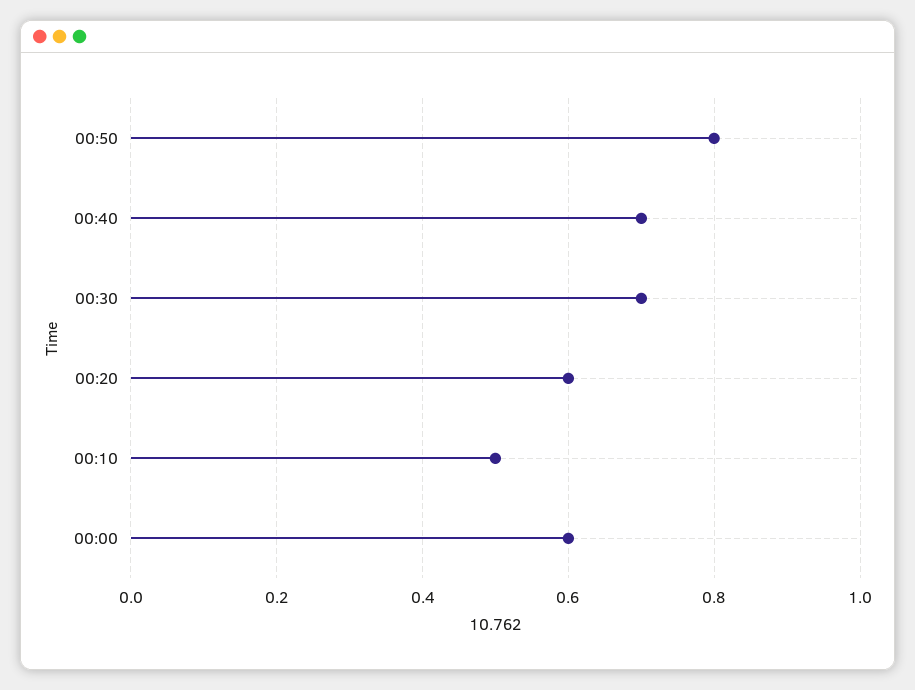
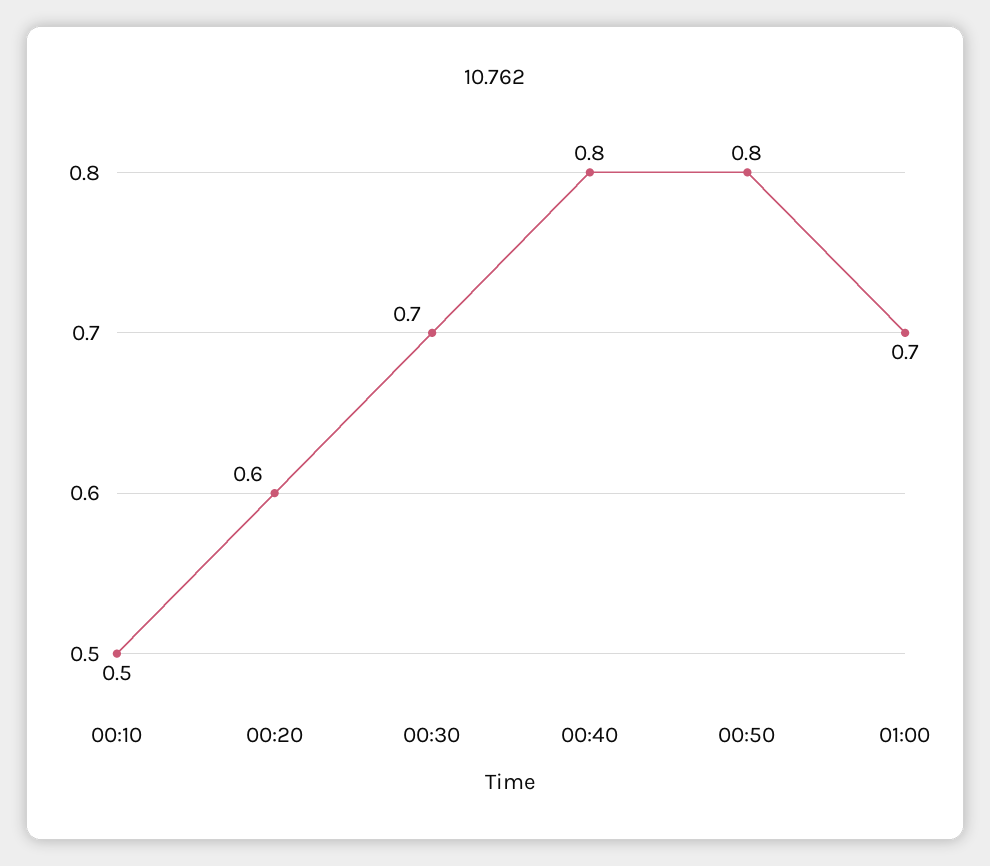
00:40: 0.7 -> 0.8
00:00: 0.6 -> none
01:00: none -> 0.7

